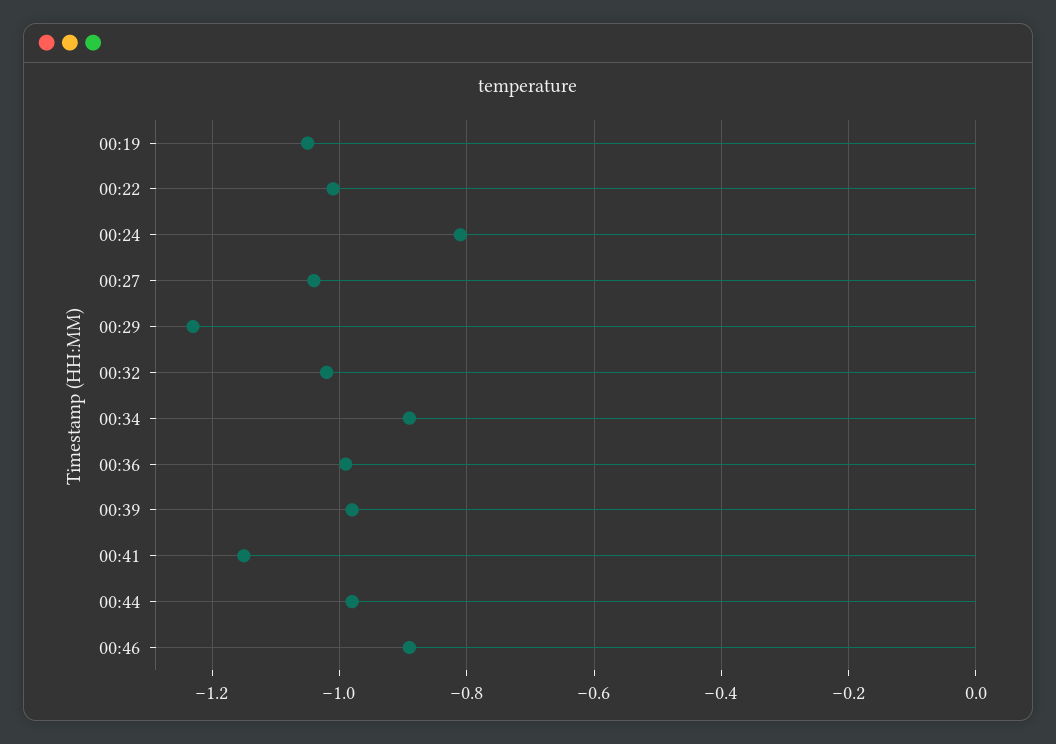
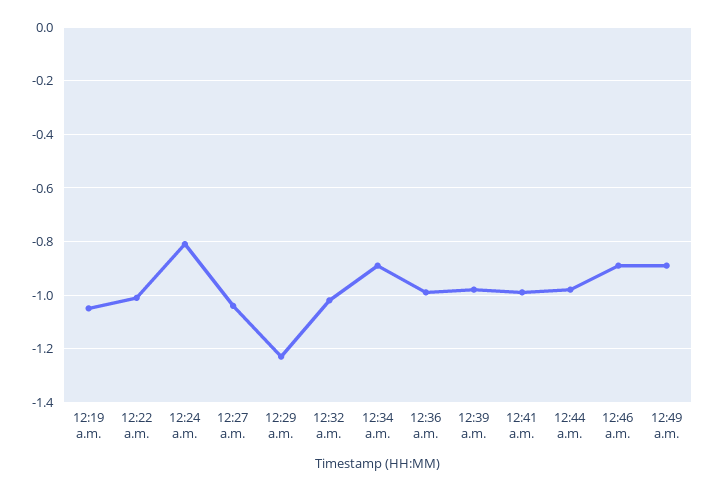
00:41: -1.15 -> -1
12:49 a.m.: none -> -0.9

